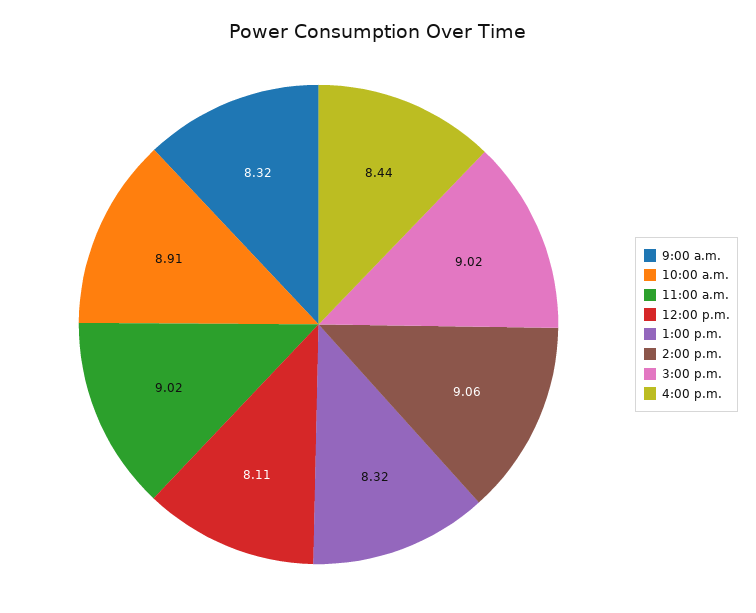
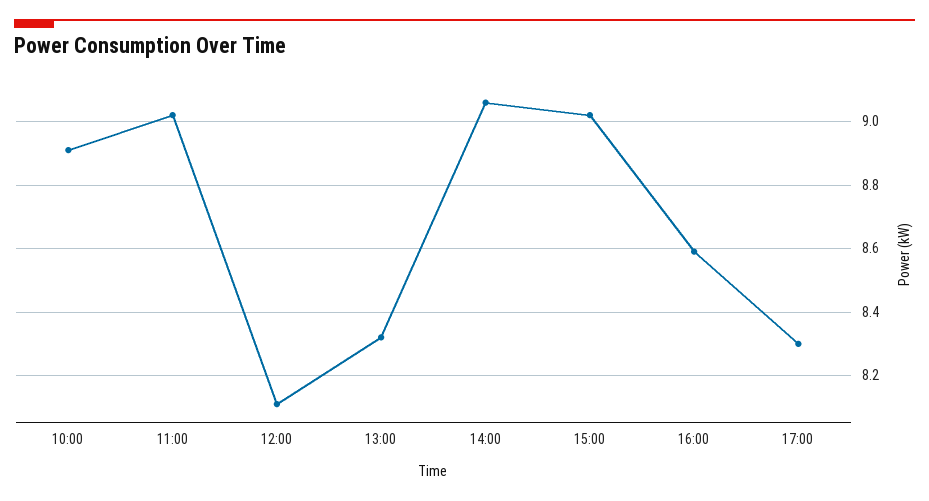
9:00 a.m.: 8.32 -> none
4:00 p.m.: 8.44 -> 8.6
17:00: none -> 8.3

